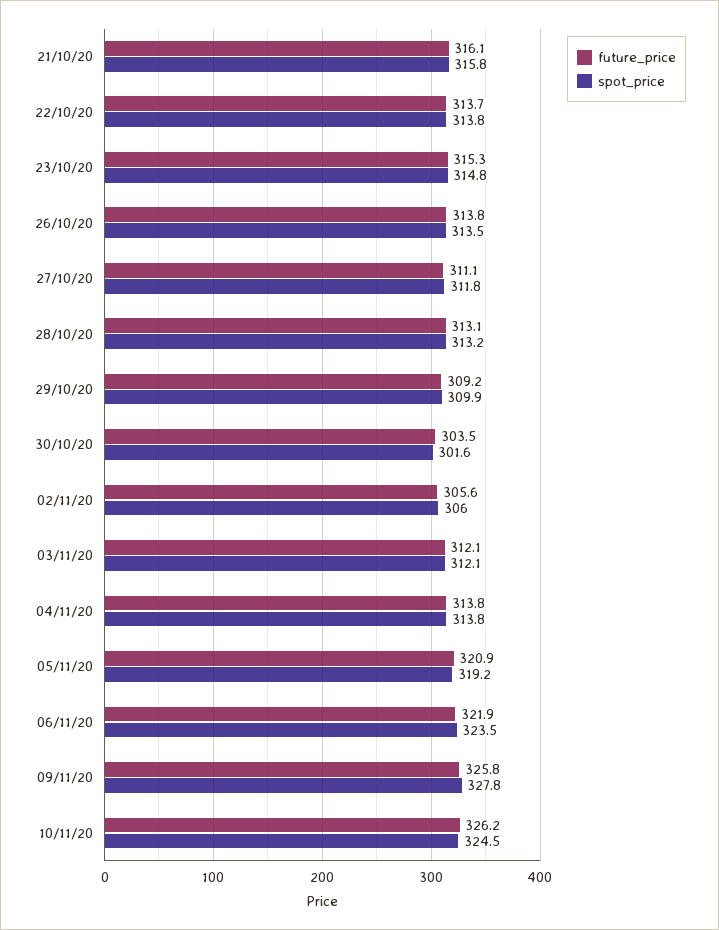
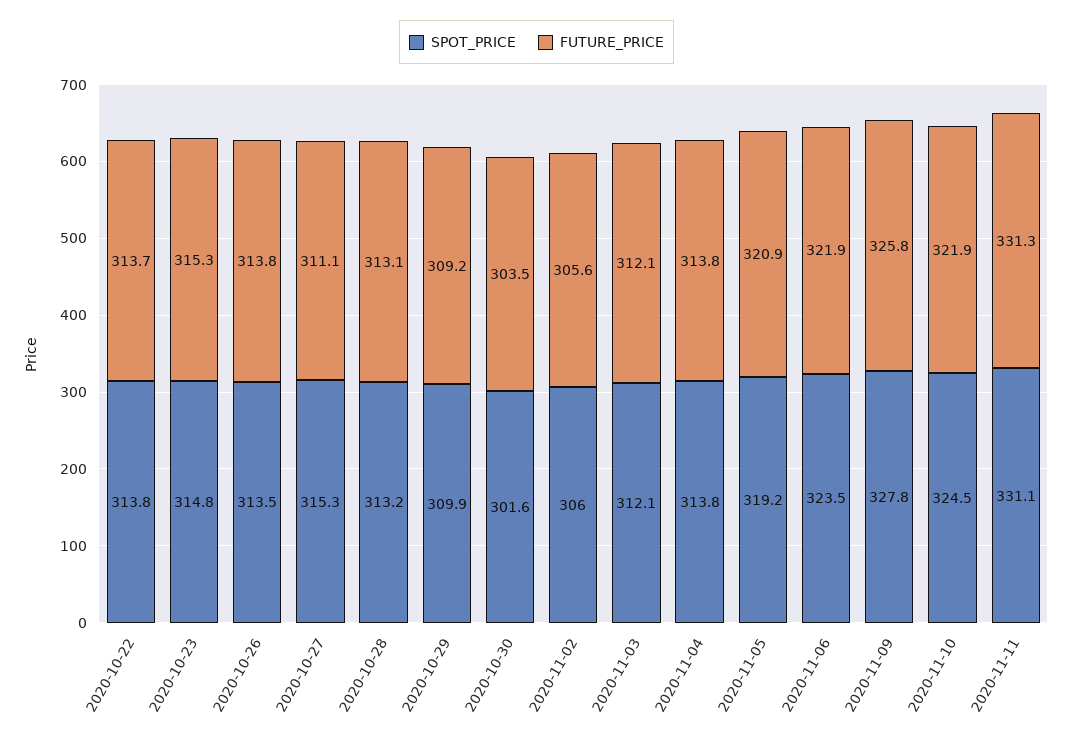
future_price, 21/10/20: 316.1 -> none
spot_price, 21/10/20: 315.8 -> none
spot_price, 27/10/20: 311.8 -> 315.3
future_price, 10/11/20: 326.2 -> 321.9
spot_price, 2020-11-11: none -> 331.1
future_price, 2020-11-11: none -> 331.3

